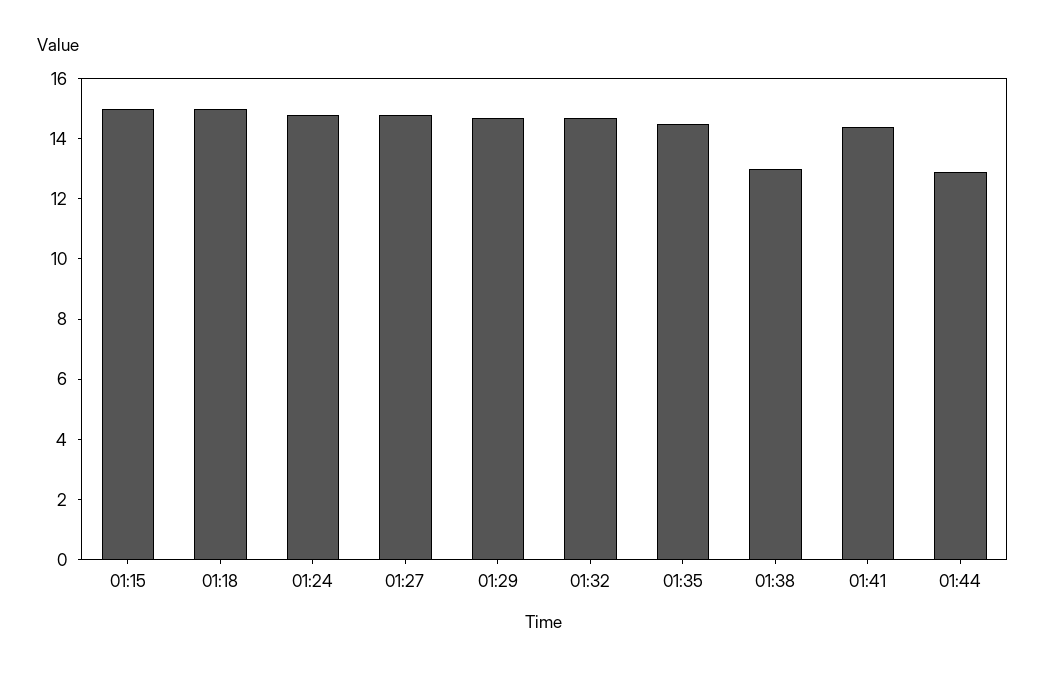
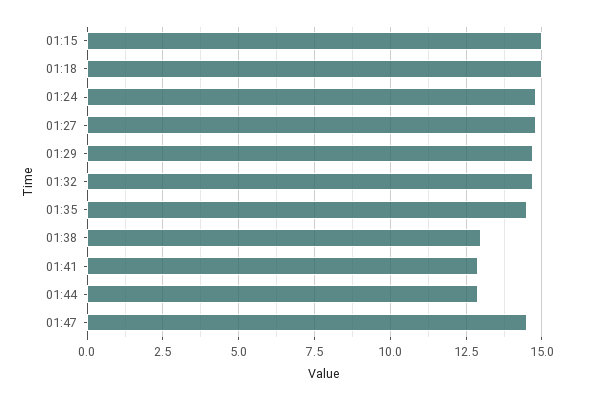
01:41: 14.5 -> 13
01:47: none -> 14.5

